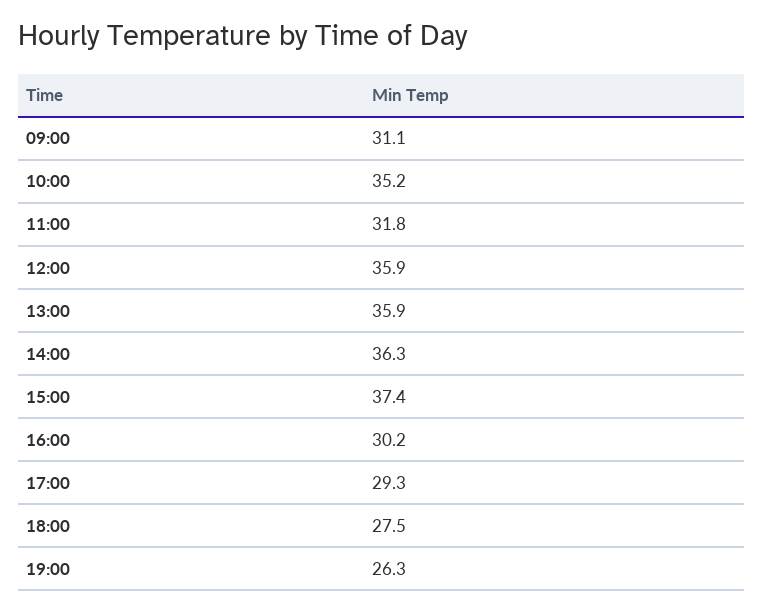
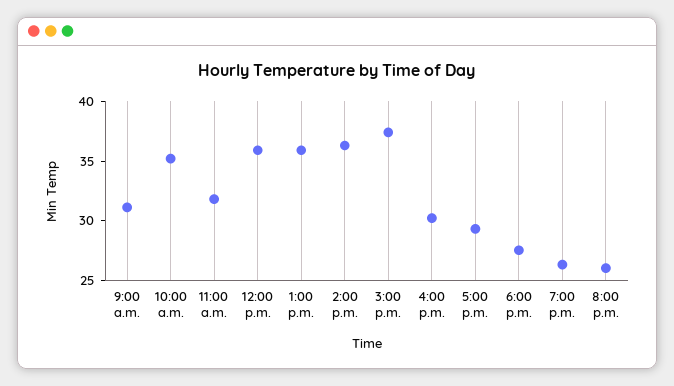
8:00 p.m.: none -> 26

